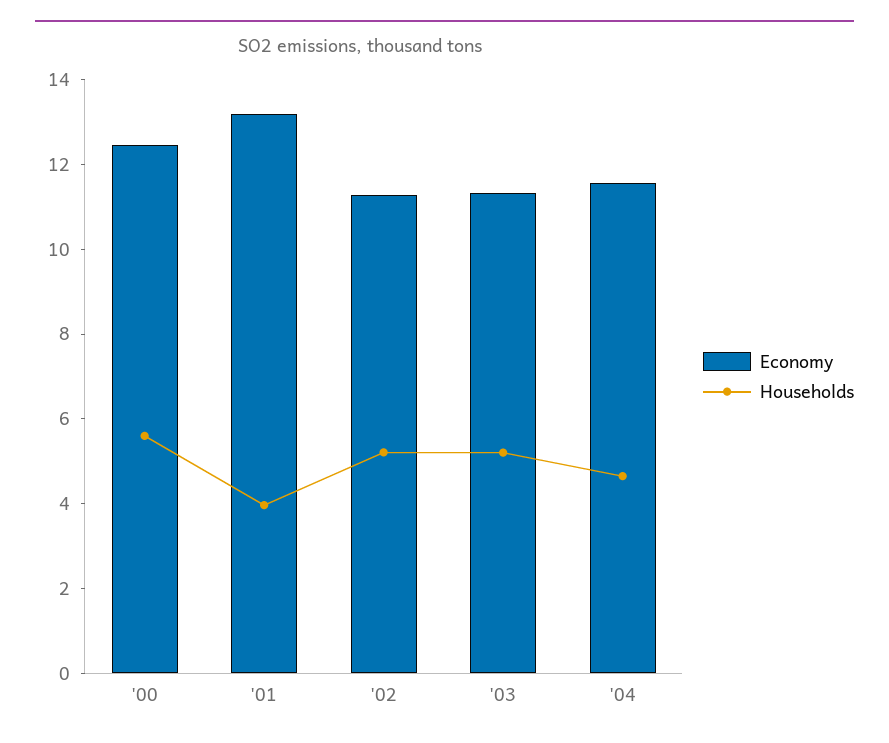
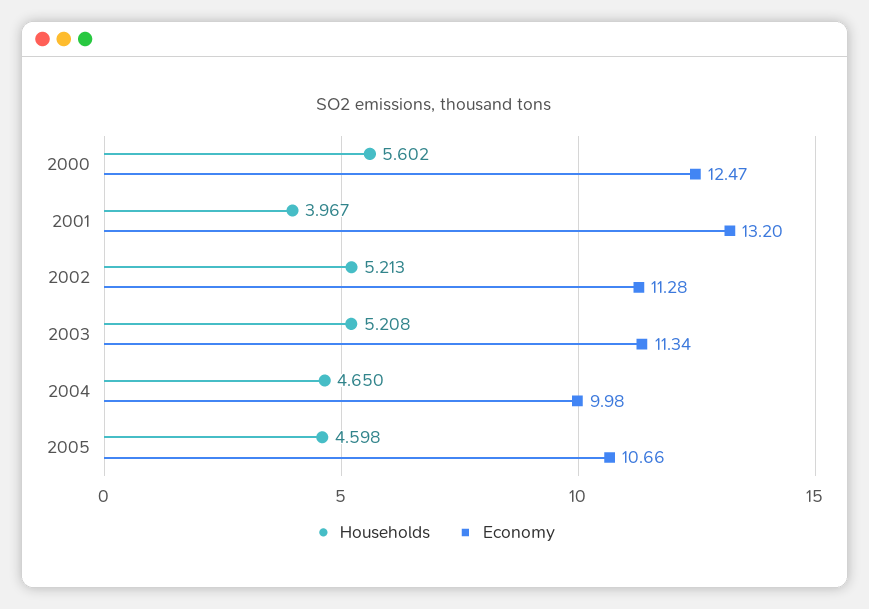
Economy, '04: 11.5 -> 9.98
Households, 2005: none -> 4.598
Economy, 2005: none -> 10.66

